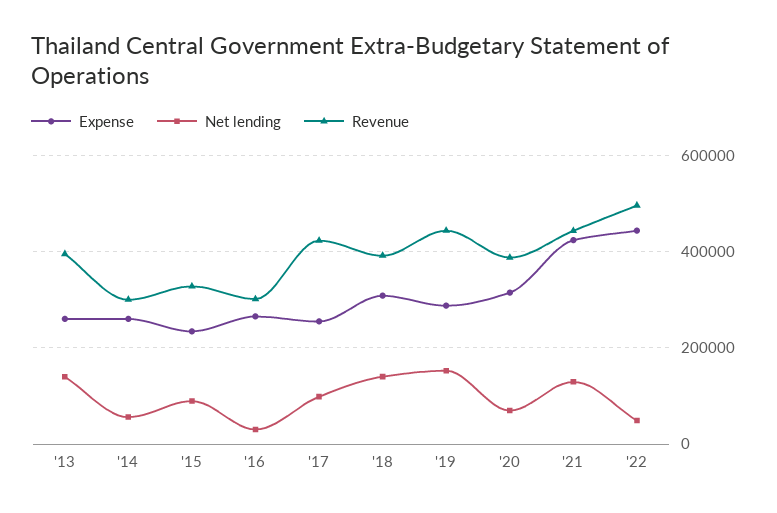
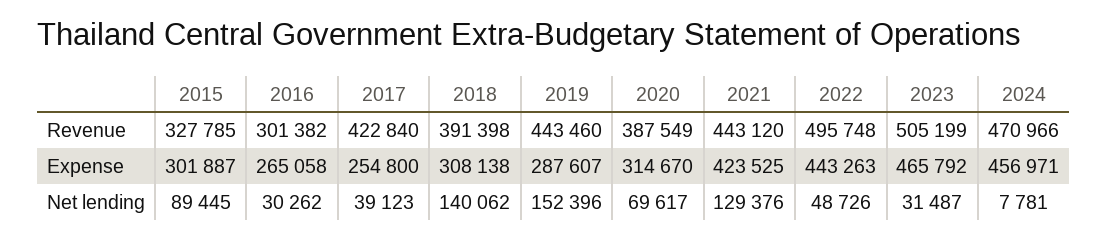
Expense, '13: 260000 -> none
Net lending, '13: 140000 -> none
Revenue, '13: 400000 -> none
Expense, '14: 260000 -> none
Net lending, '14: 60000 -> none
Revenue, '14: 300000 -> none
Expense, '15: 240000 -> 301887
Net lending, '17: 100000 -> 39123
Revenue, 2023: none -> 505199
Revenue, 2024: none -> 470966
Expense, 2023: none -> 465792
Expense, 2024: none -> 456971
Net lending, 2023: none -> 31487
Net lending, 2024: none -> 7781

